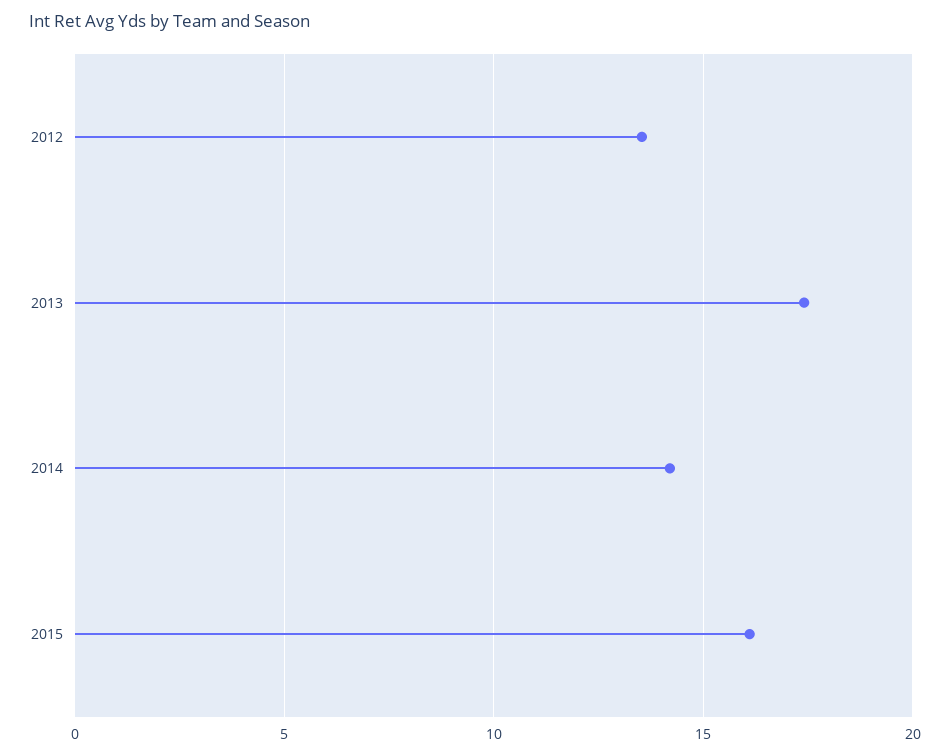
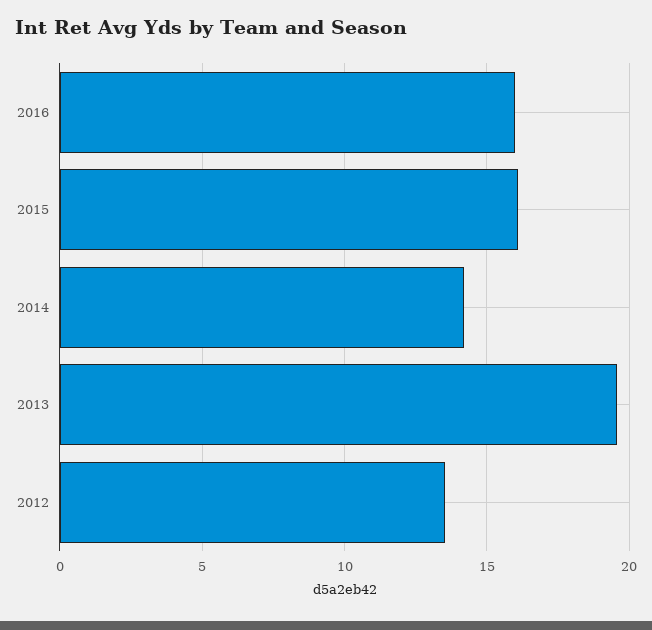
2013: 17.5 -> 19.5
2016: none -> 16

